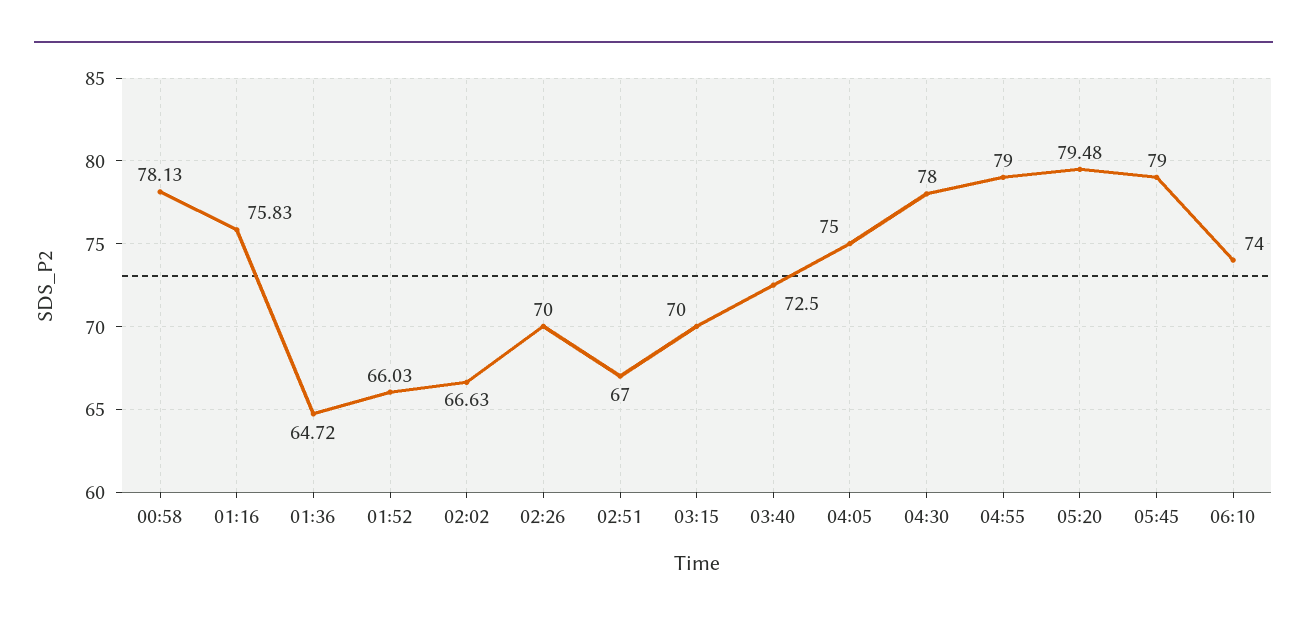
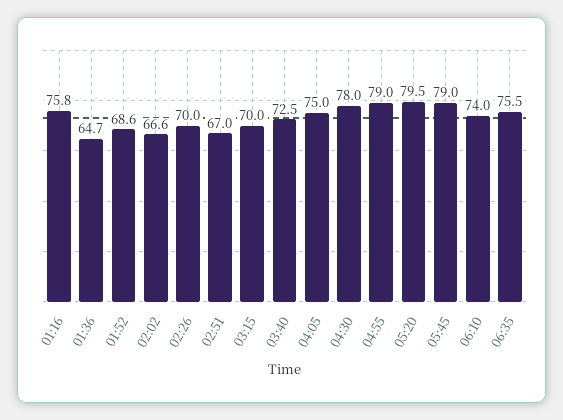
00:58: 78.13 -> none
01:52: 66.03 -> 68.6
06:35: none -> 75.5

